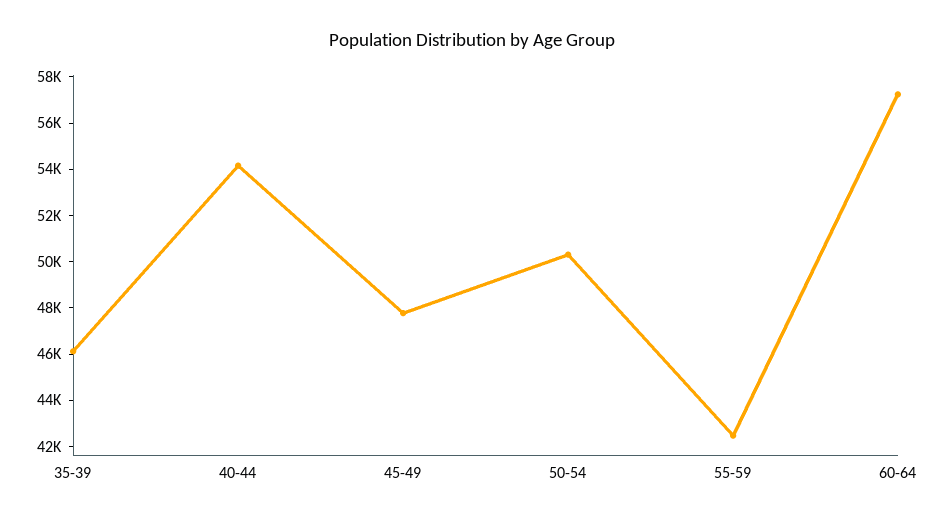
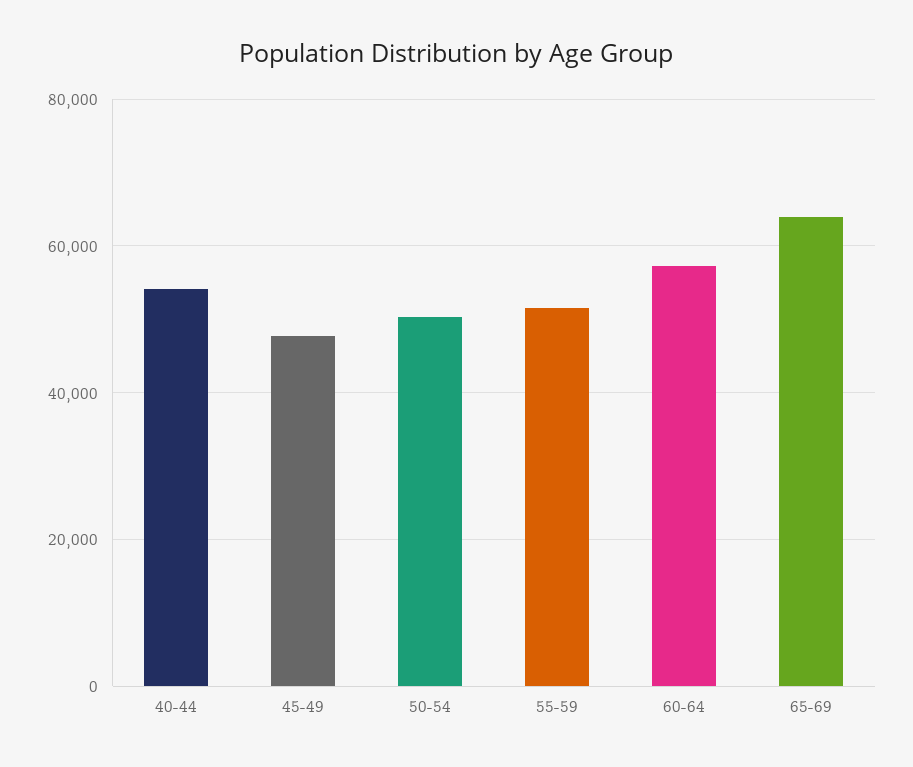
35-39: 46000 -> none
55-59: 42500 -> 52000
65-69: none -> 64000

